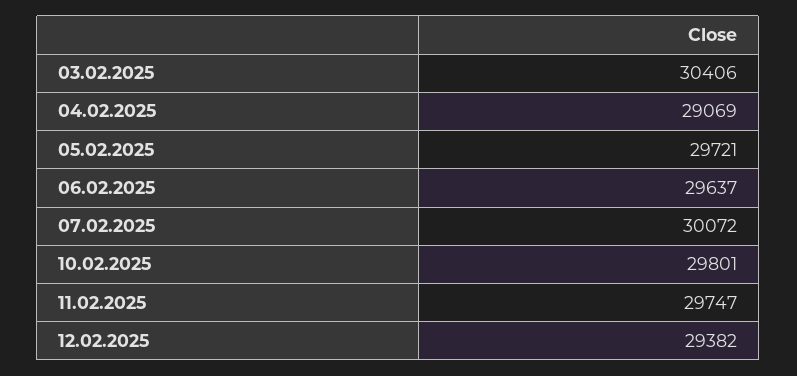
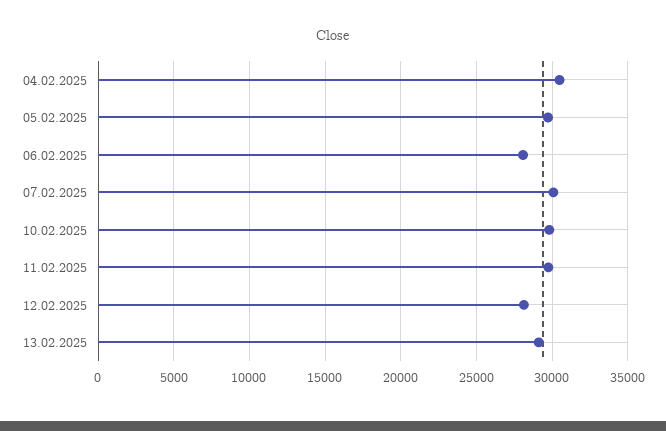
03.02.2025: 30406 -> none
04.02.2025: 29069 -> 30500
06.02.2025: 29637 -> 28000
12.02.2025: 29382 -> 28000
13.02.2025: none -> 29000

